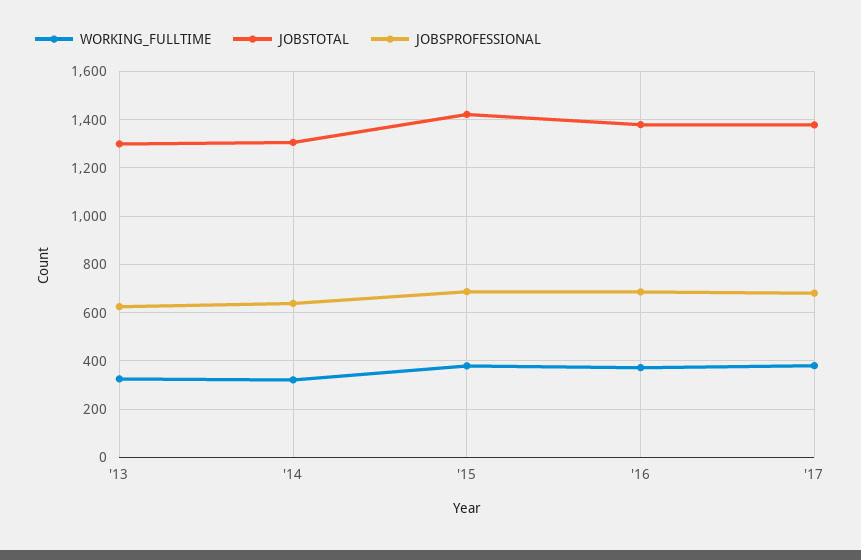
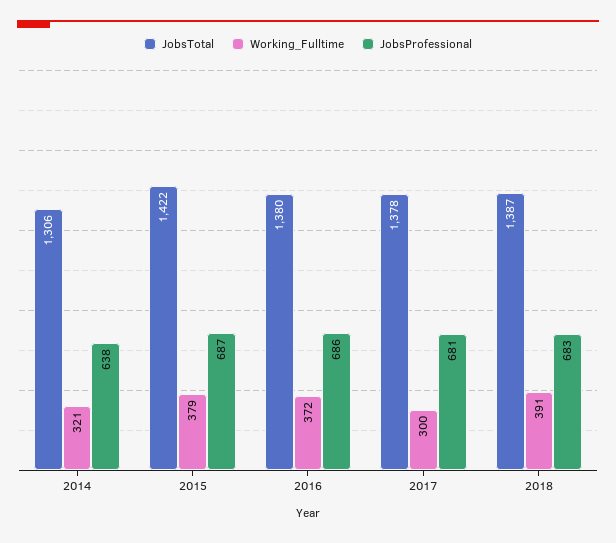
WORKING_FULLTIME, '13: 325 -> none
JOBSTOTAL, '13: 1300 -> none
JOBSPROFESSIONAL, '13: 625 -> none
WORKING_FULLTIME, '17: 375 -> 300
JOBSTOTAL, 2018: none -> 1387
WORKING_FULLTIME, 2018: none -> 391
JOBSPROFESSIONAL, 2018: none -> 683

